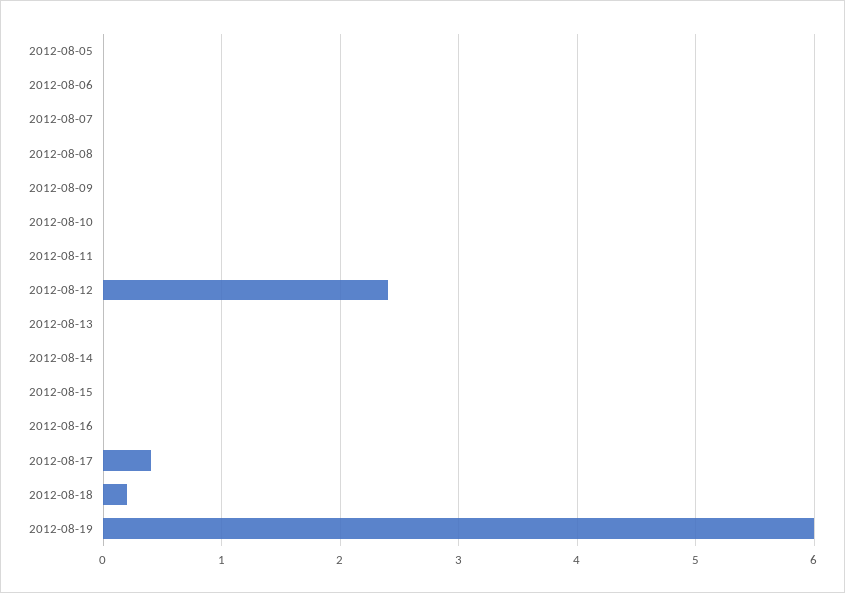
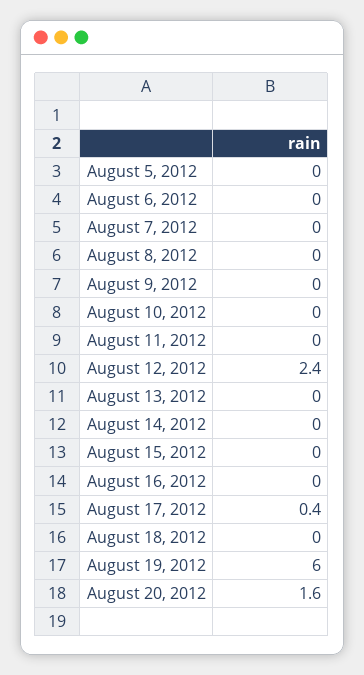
2012-08-18: 0.2 -> 0
August 20, 2012: none -> 1.6

